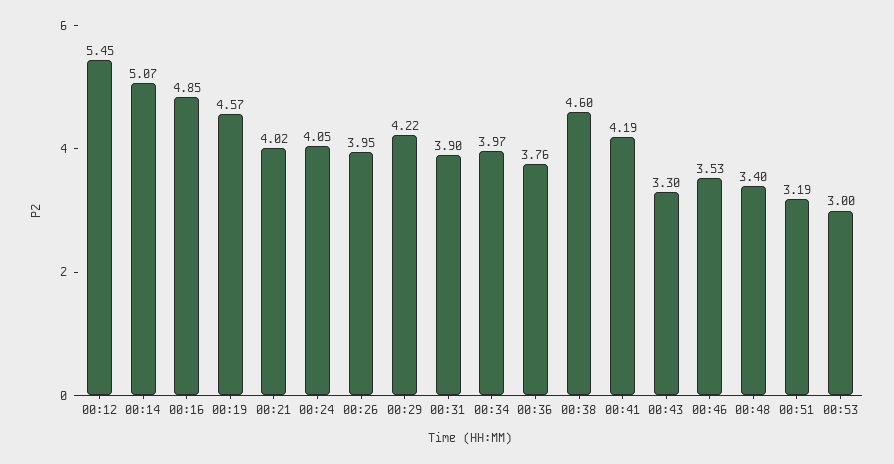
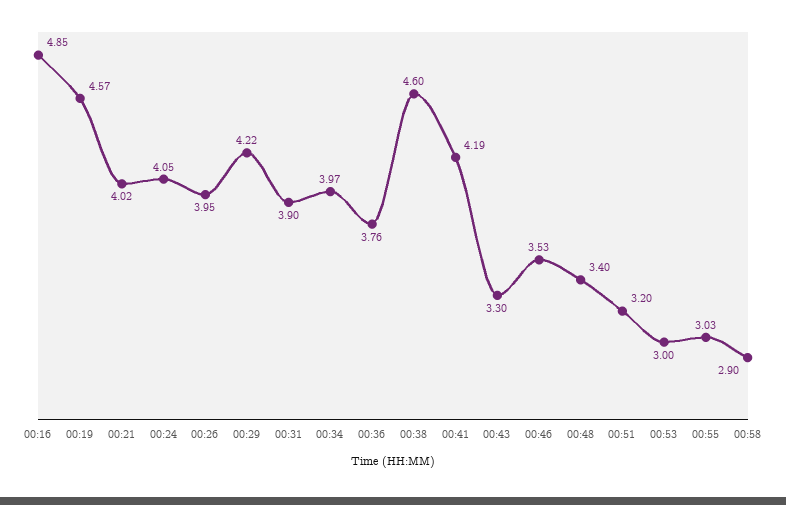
00:12: 5.45 -> none
00:14: 5.07 -> none
00:51: 3.19 -> 3.2
00:55: none -> 3.03
00:58: none -> 2.9

